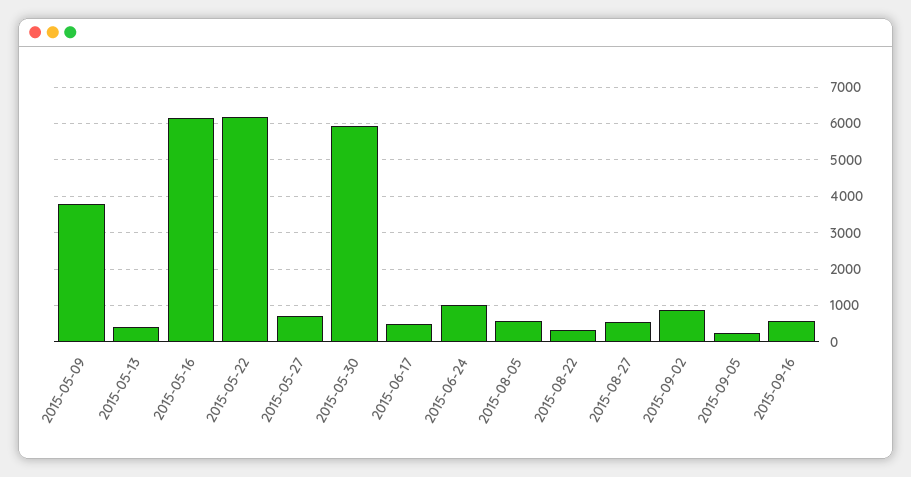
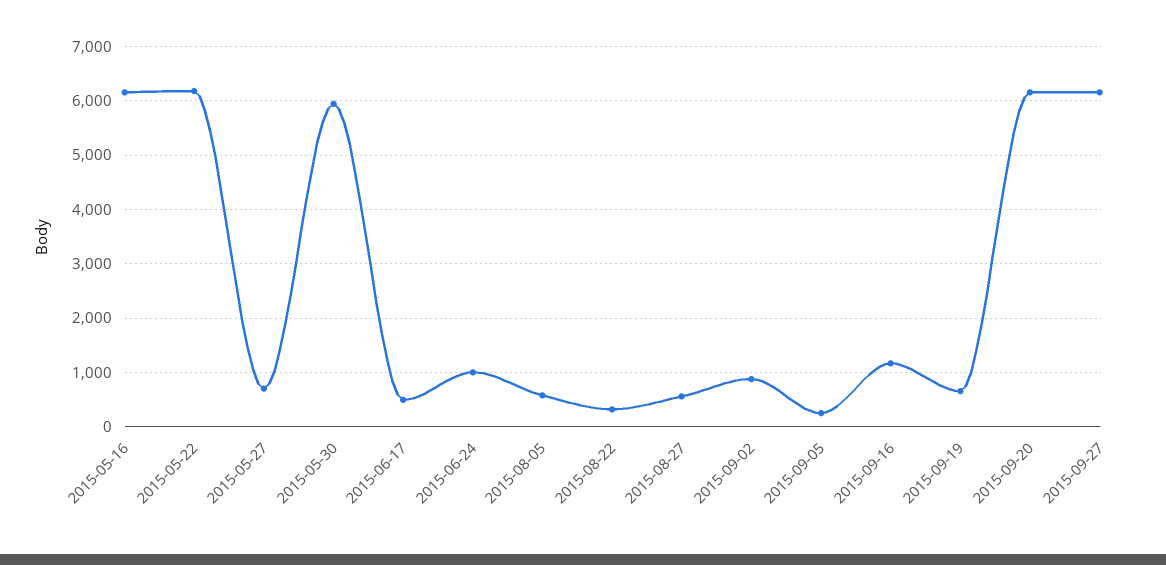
2015-05-09: 3800 -> none
2015-05-13: 400 -> none
2015-09-16: 600 -> 1200
2015-09-19: none -> 600
2015-09-20: none -> 6200
2015-09-27: none -> 6200

